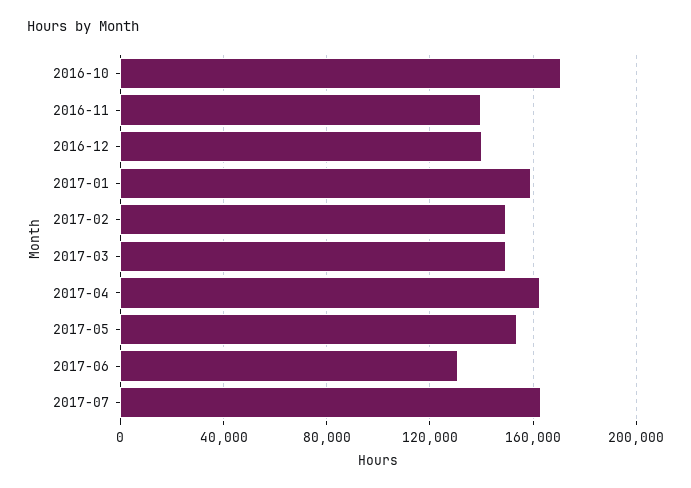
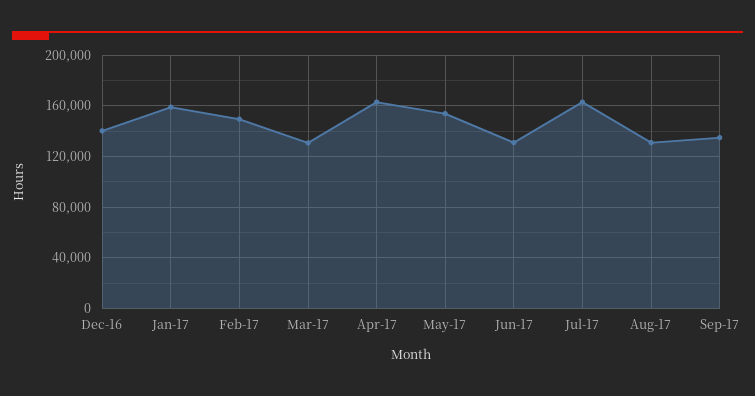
2016-10: 170000 -> none
2016-11: 140000 -> none
2017-03: 150000 -> 130000
Aug-17: none -> 130000
Sep-17: none -> 135000

